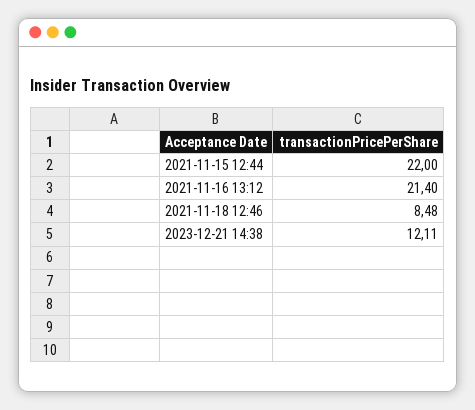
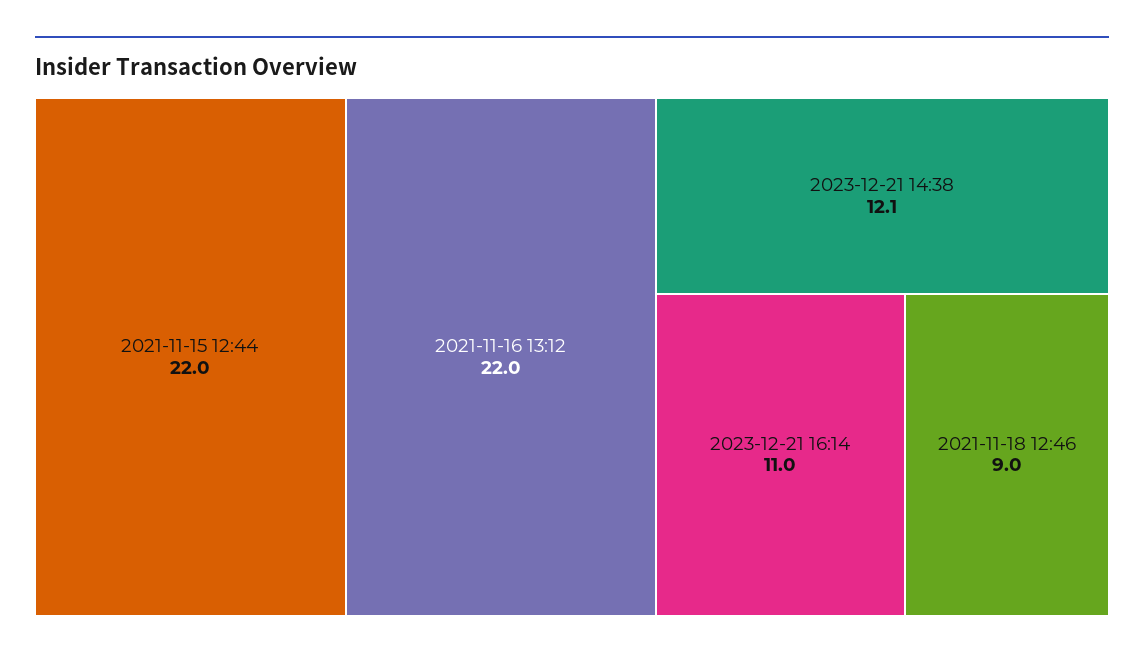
2021-11-16 13:12: 21.4 -> 22
2021-11-18 12:46: 8.48 -> 9
2023-12-21 16:14: none -> 11

